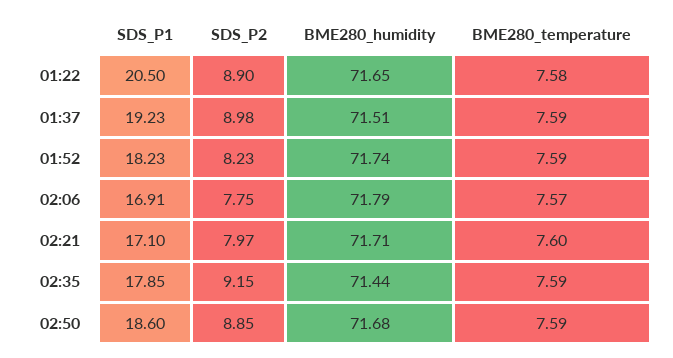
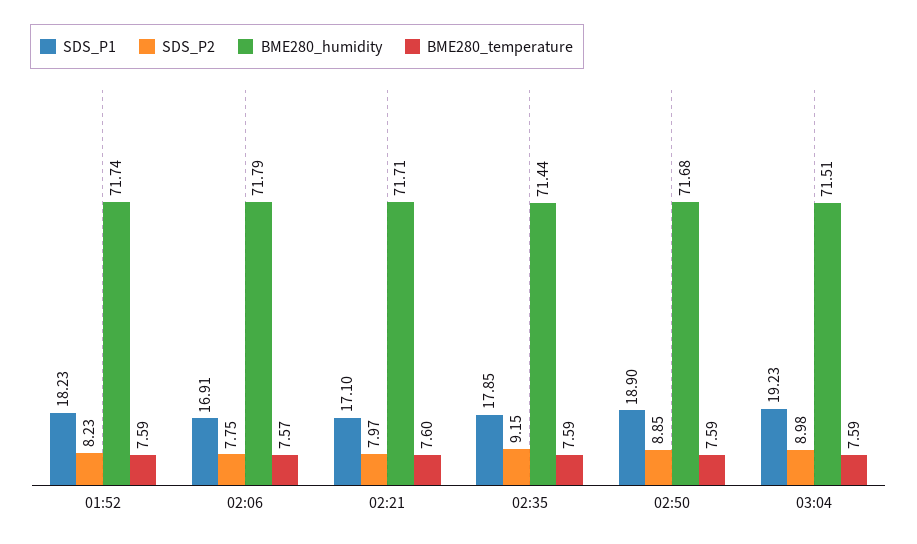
SDS_P1, 01:22: 20.5 -> none
SDS_P2, 01:22: 8.9 -> none
BME280_humidity, 01:22: 71.65 -> none
BME280_temperature, 01:22: 7.58 -> none
SDS_P1, 01:37: 19.23 -> none
SDS_P2, 01:37: 8.98 -> none
BME280_humidity, 01:37: 71.51 -> none
BME280_temperature, 01:37: 7.59 -> none
SDS_P1, 02:50: 18.6 -> 18.9
SDS_P1, 03:04: none -> 19.23
SDS_P2, 03:04: none -> 8.98
BME280_humidity, 03:04: none -> 71.51
BME280_temperature, 03:04: none -> 7.59

